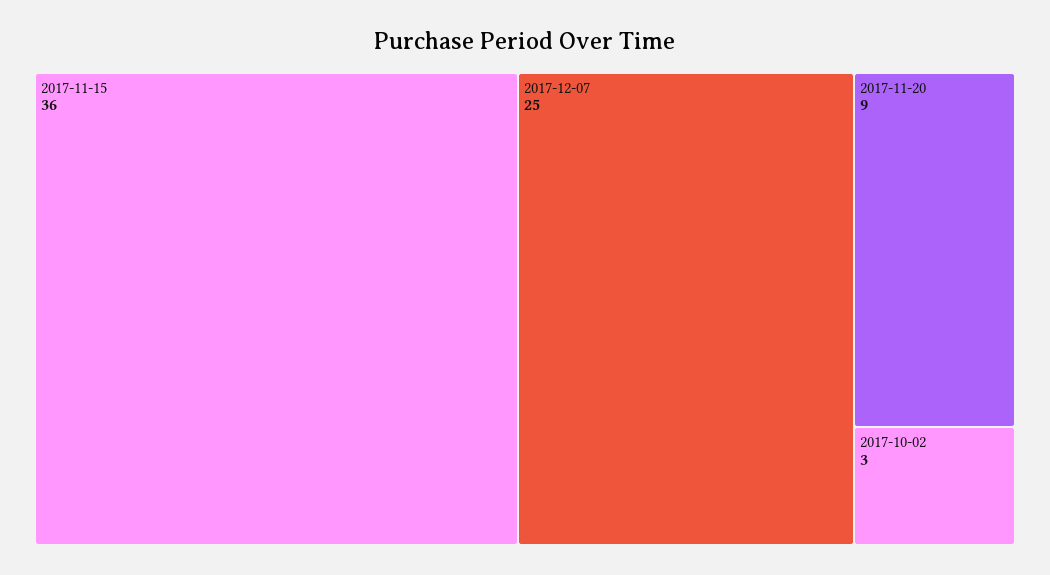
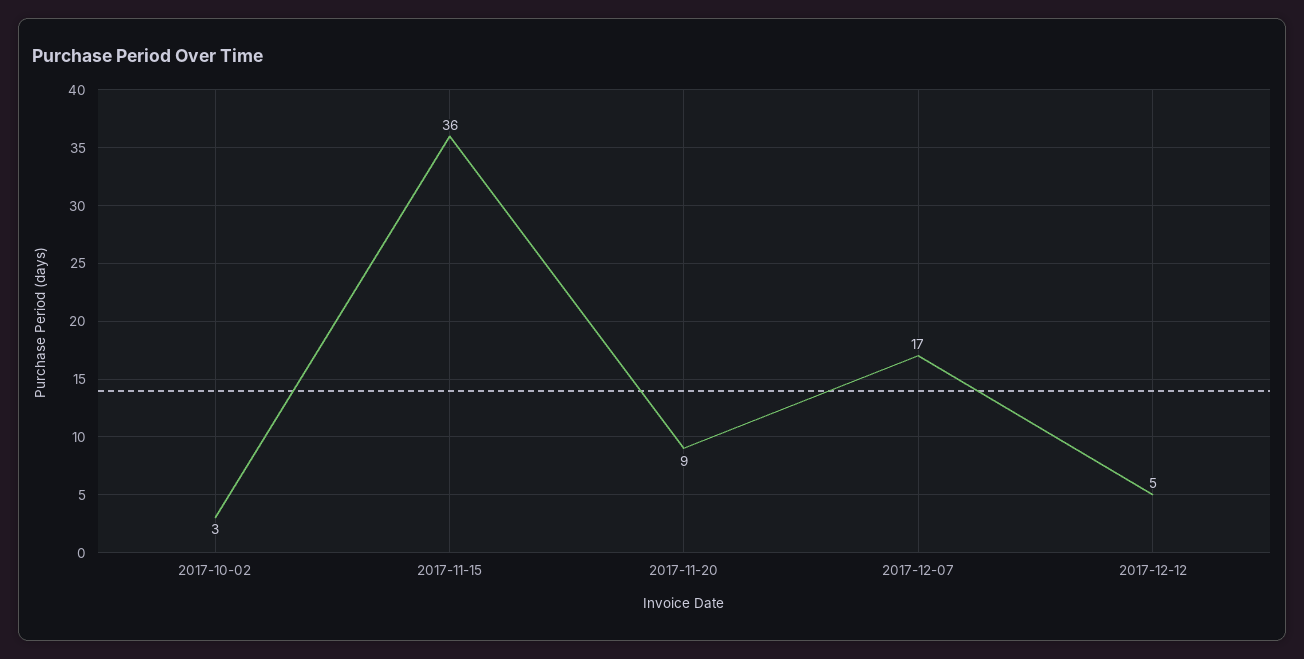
2017-12-07: 25 -> 17
2017-12-12: none -> 5

